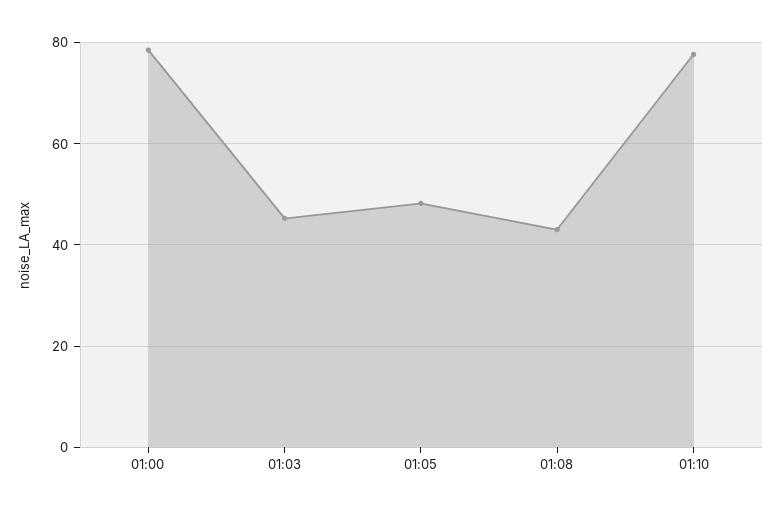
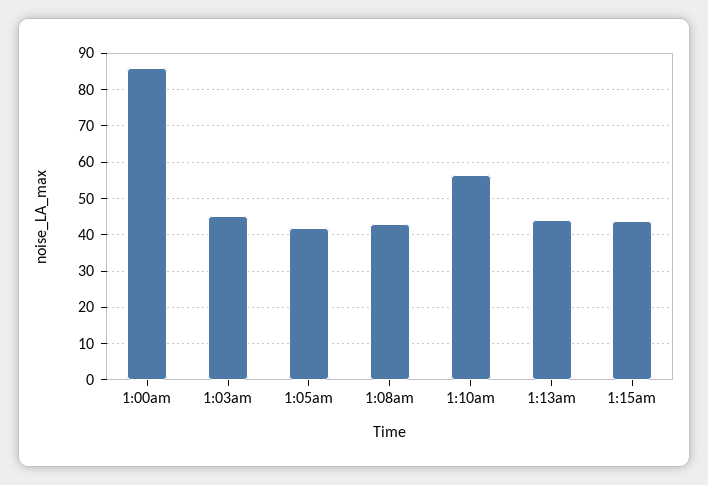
01:00: 78 -> 86
01:05: 48 -> 42
01:10: 78 -> 56
1:13am: none -> 44
1:15am: none -> 44

